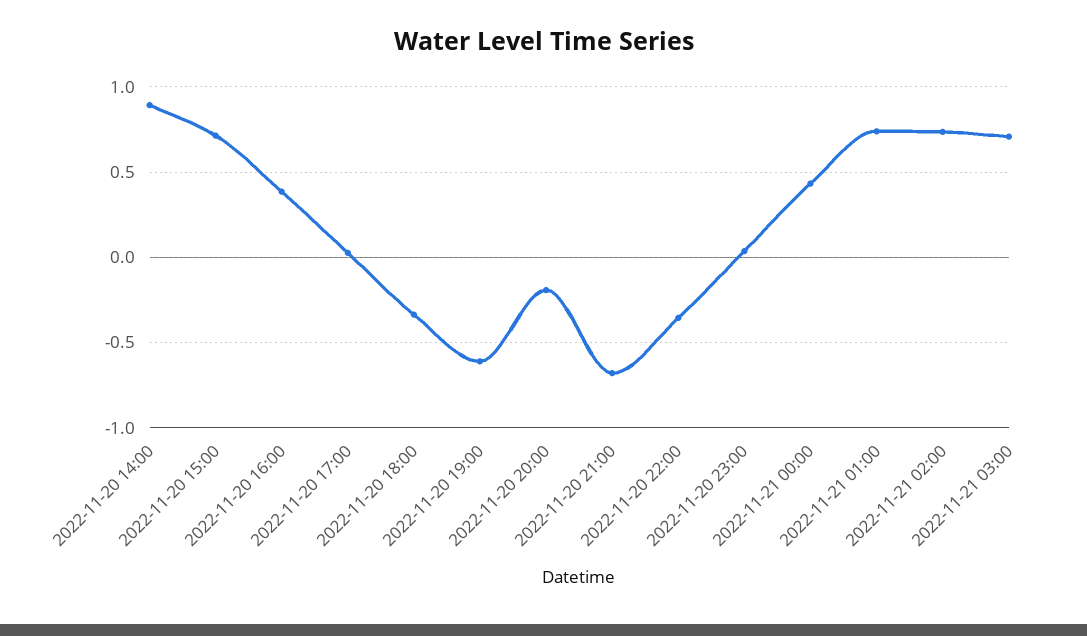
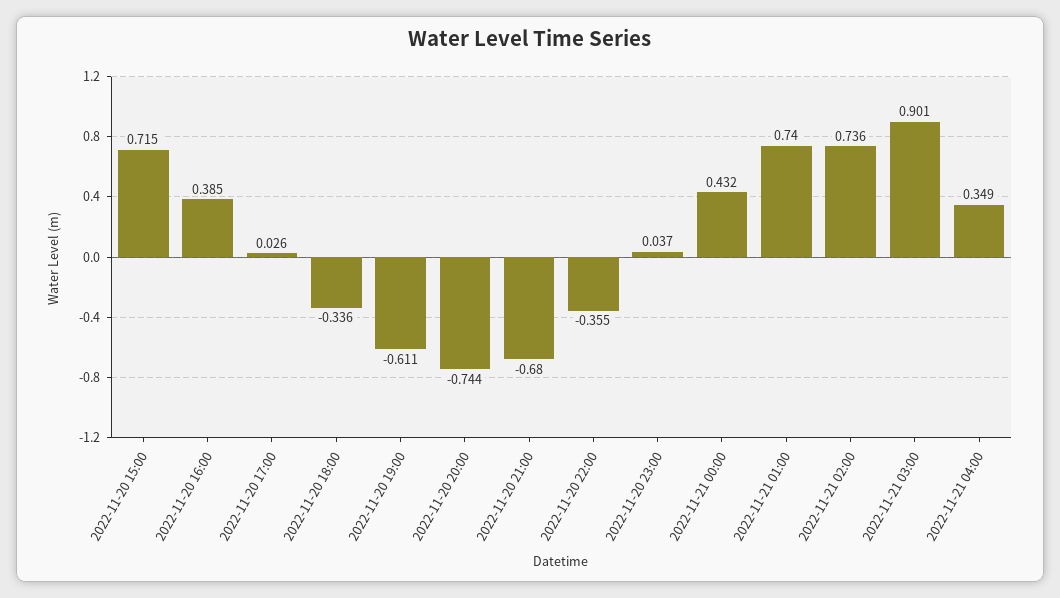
2022-11-20 14:00: 0.9 -> none
2022-11-20 20:00: -0.2 -> -0.744
2022-11-21 03:00: 0.7 -> 0.901
2022-11-21 04:00: none -> 0.349

